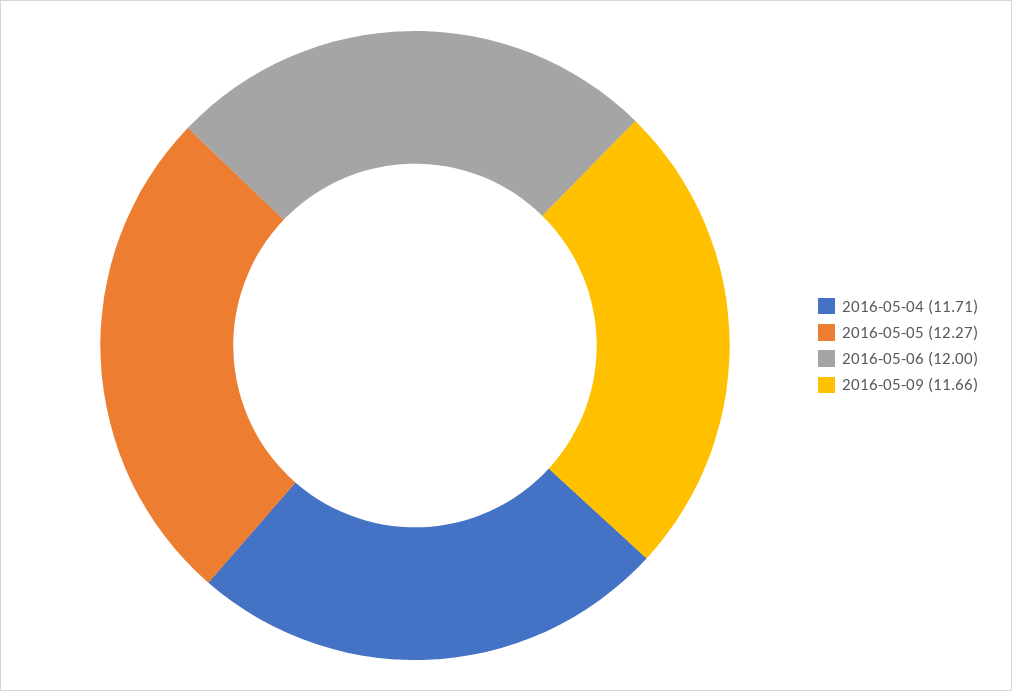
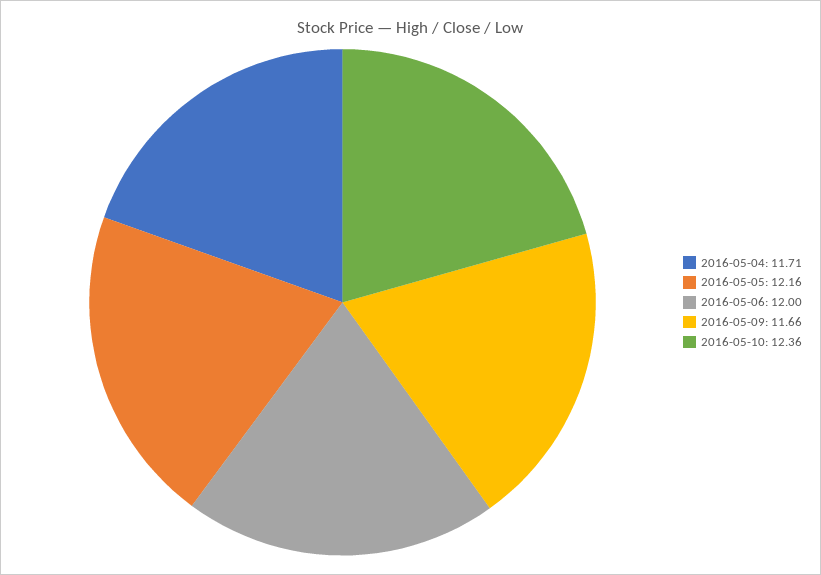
2016-05-05: 12.27 -> 12.16
2016-05-10: none -> 12.36

